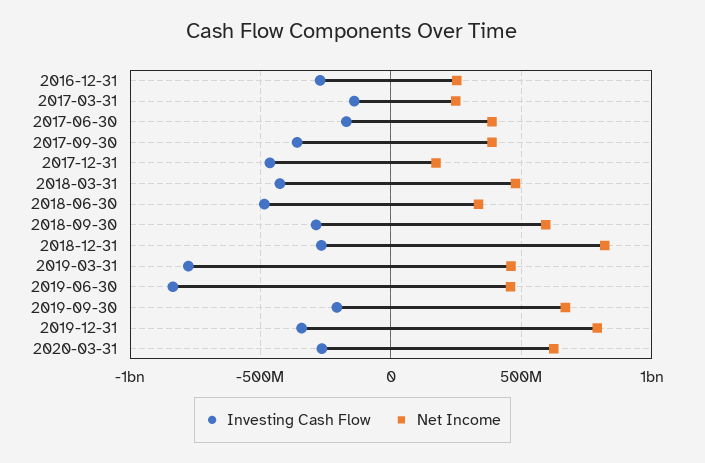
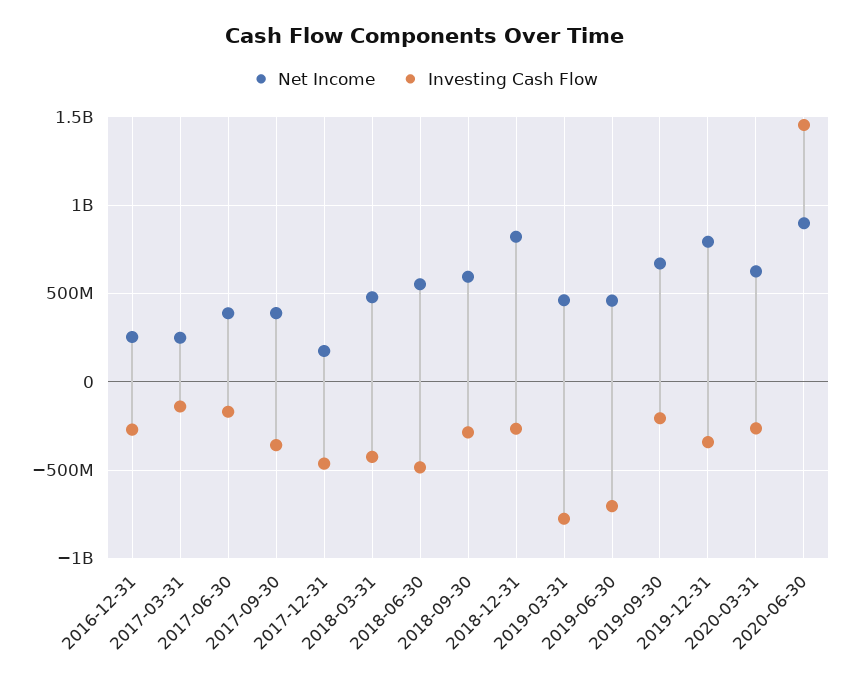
Net Income, 2018-06-30: 350000000 -> 550000000
Investing Cash Flow, 2019-06-30: -850000000 -> -700000000
Net Income, 2020-06-30: none -> 900000000
Investing Cash Flow, 2020-06-30: none -> 1450000000

